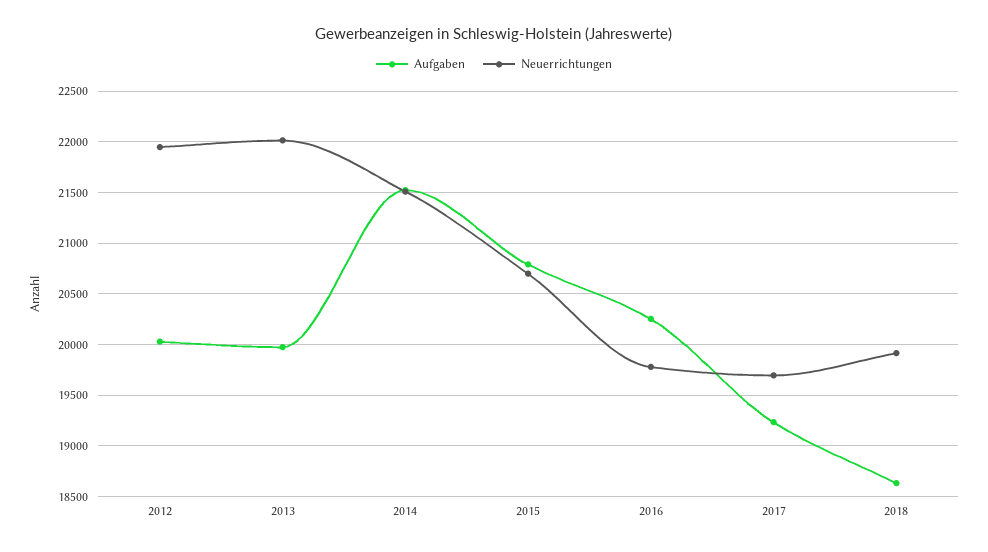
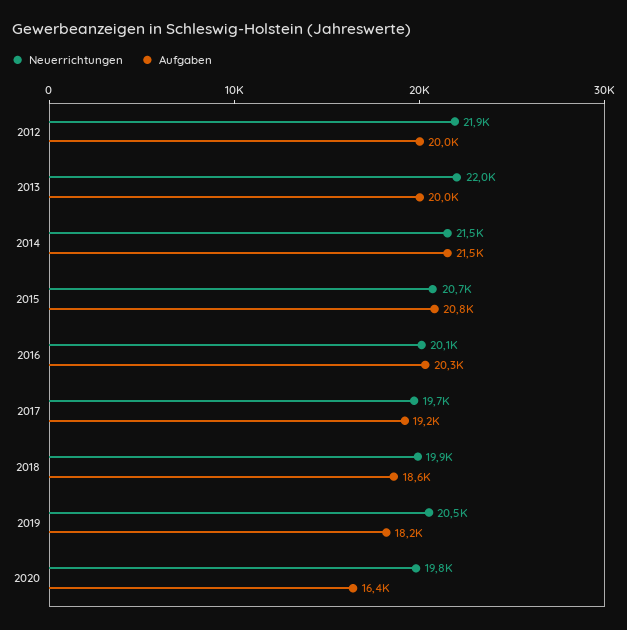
Neuerrichtungen, 2016: 19800 -> 20100
Neuerrichtungen, 2019: none -> 20500
Aufgaben, 2019: none -> 18200
Neuerrichtungen, 2020: none -> 19800
Aufgaben, 2020: none -> 16400

